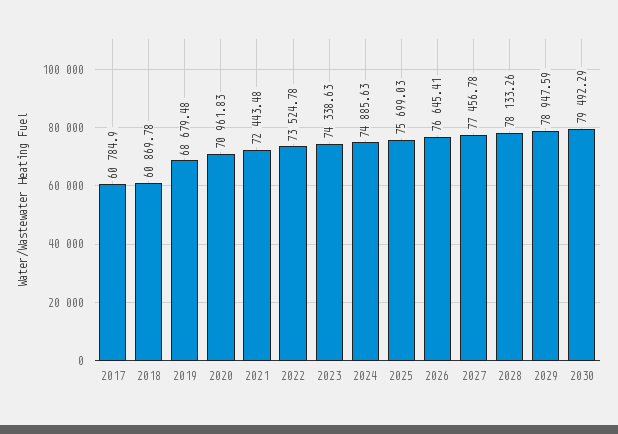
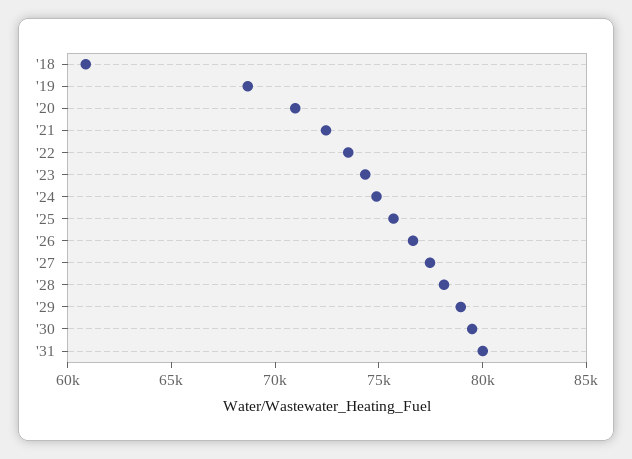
2017: 60784.9 -> none
'31: none -> 80000

